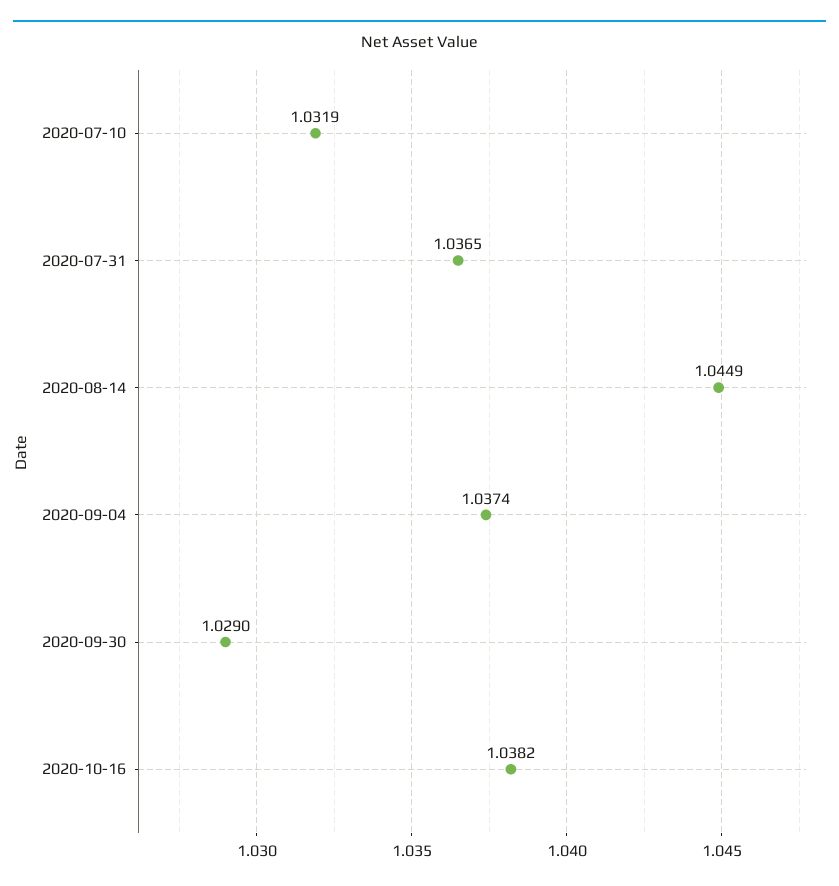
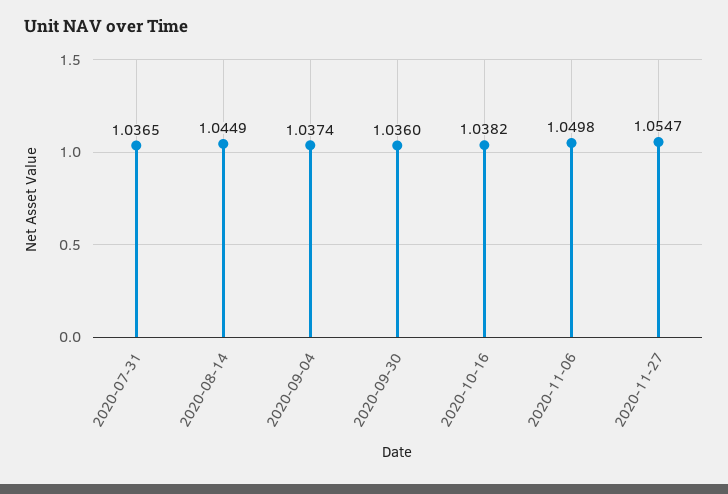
2020-07-10: 1.0319 -> none
2020-09-30: 1.029 -> 1.036
2020-11-06: none -> 1.0498
2020-11-27: none -> 1.0547

